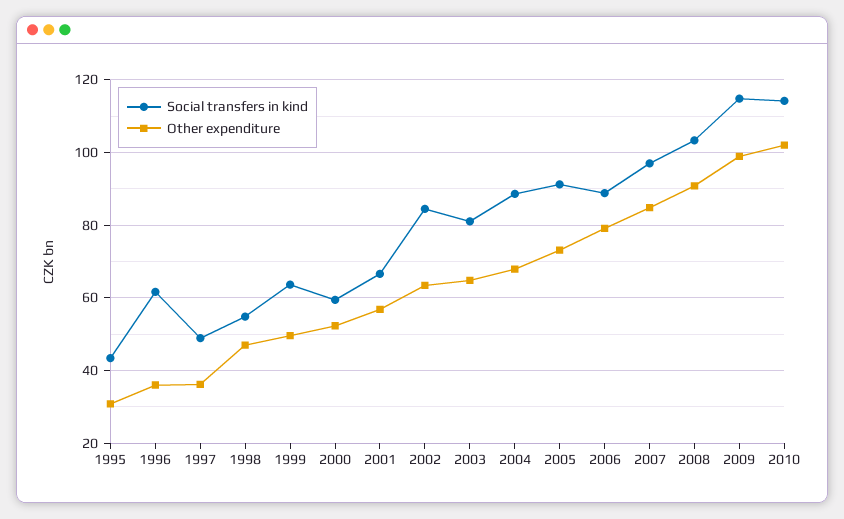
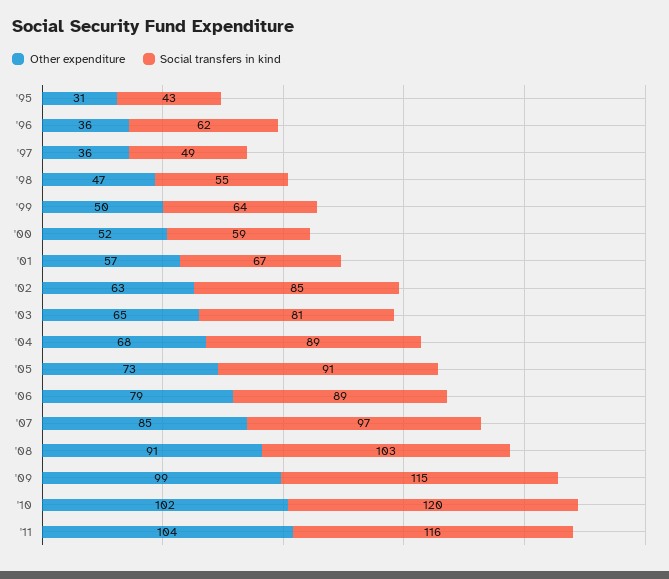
Social transfers in kind, 2010: 114 -> 120
Other expenditure, '11: none -> 104
Social transfers in kind, '11: none -> 116

